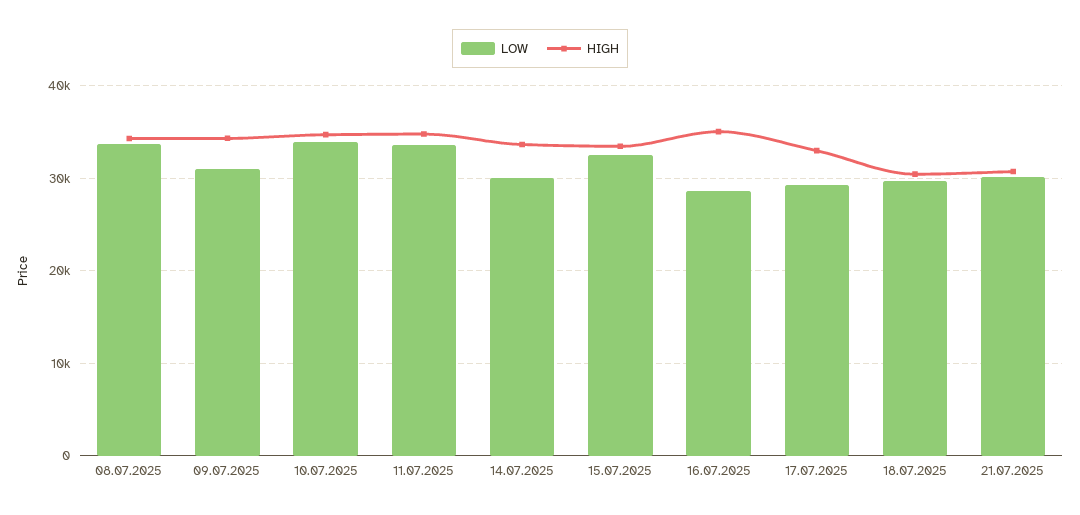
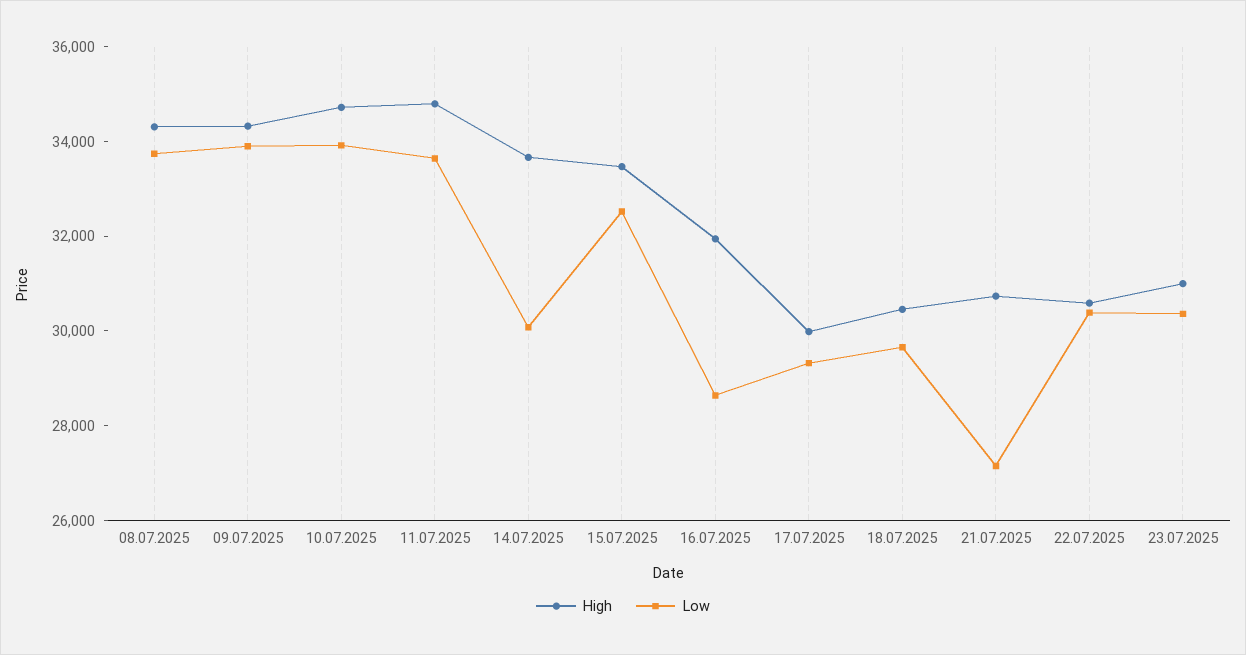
LOW, 09.07.2025: 31000 -> 34000
HIGH, 16.07.2025: 35000 -> 32000
HIGH, 17.07.2025: 33000 -> 30000
LOW, 21.07.2025: 30000 -> 27000
HIGH, 22.07.2025: none -> 30500
LOW, 22.07.2025: none -> 30500
HIGH, 23.07.2025: none -> 31000
LOW, 23.07.2025: none -> 30500

